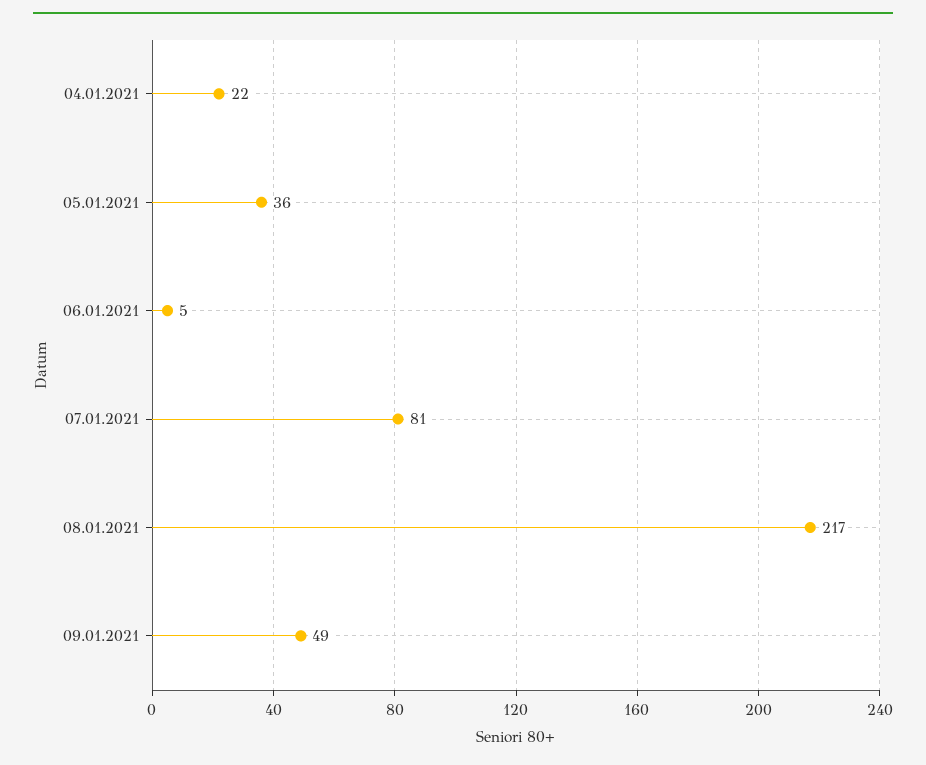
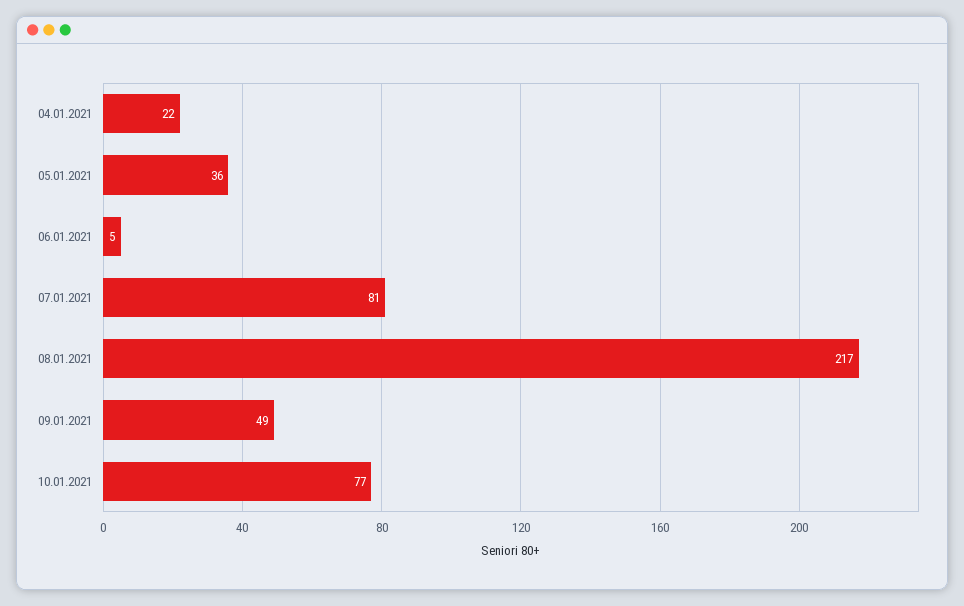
10.01.2021: none -> 77

